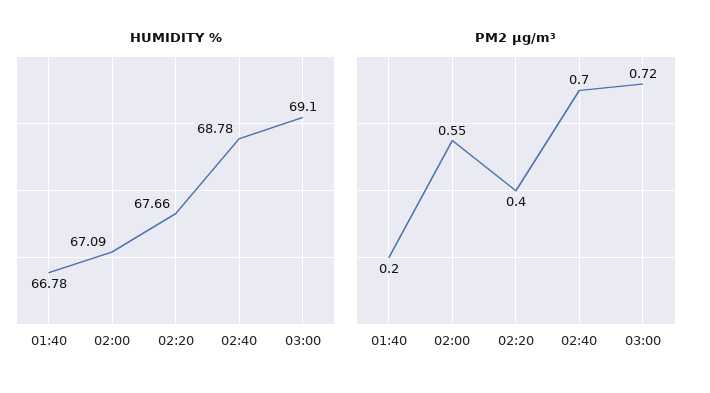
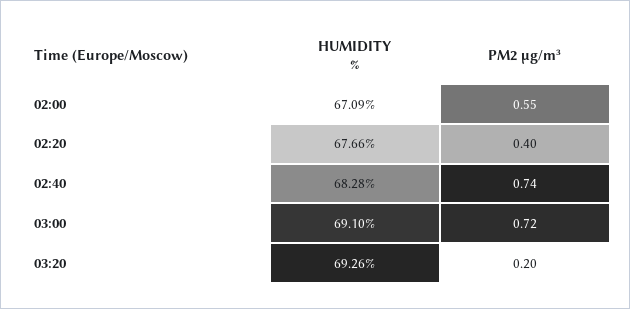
HUMIDITY %, 01:40: 66.78 -> none
HUMIDITY %, 02:40: 68.78 -> 68.28
PM2 µg/m³, 01:40: 0.2 -> none
PM2 µg/m³, 02:40: 0.7 -> 0.74
HUMIDITY %, 03:20: none -> 69.26
PM2 µg/m³, 03:20: none -> 0.2

